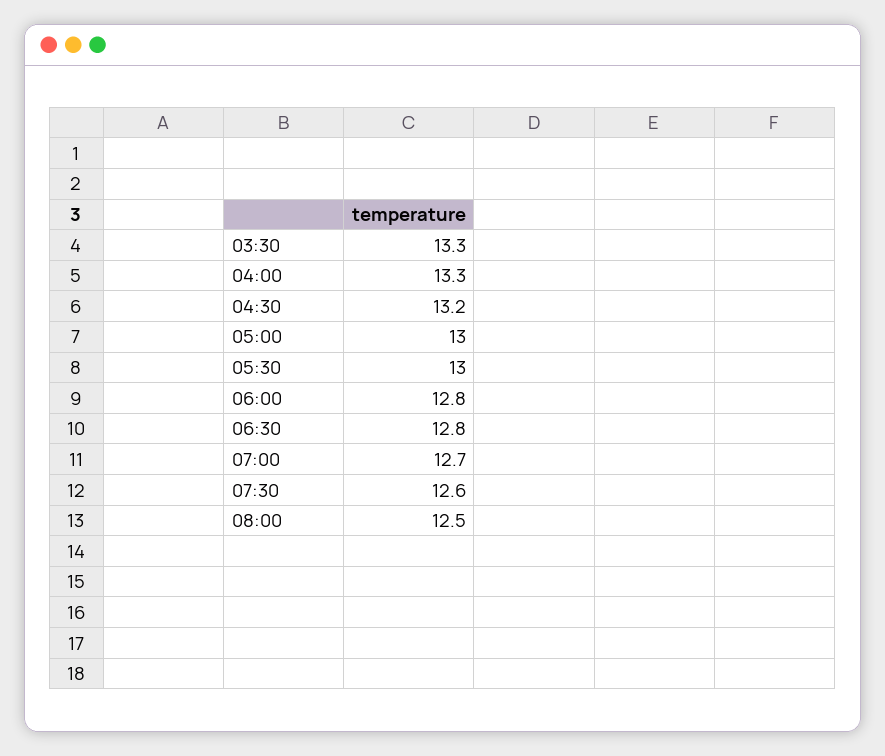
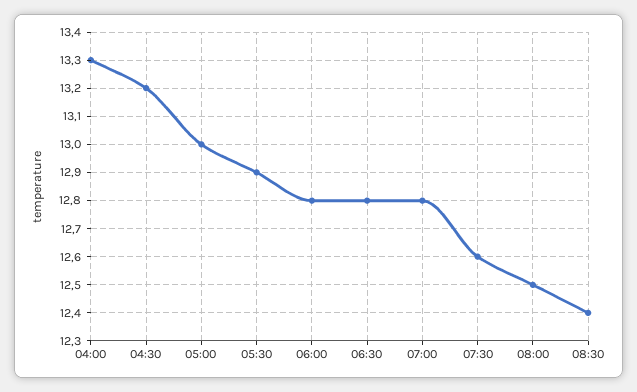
03:30: 13.3 -> none
05:30: 13 -> 12.9
07:00: 12.7 -> 12.8
08:30: none -> 12.4

